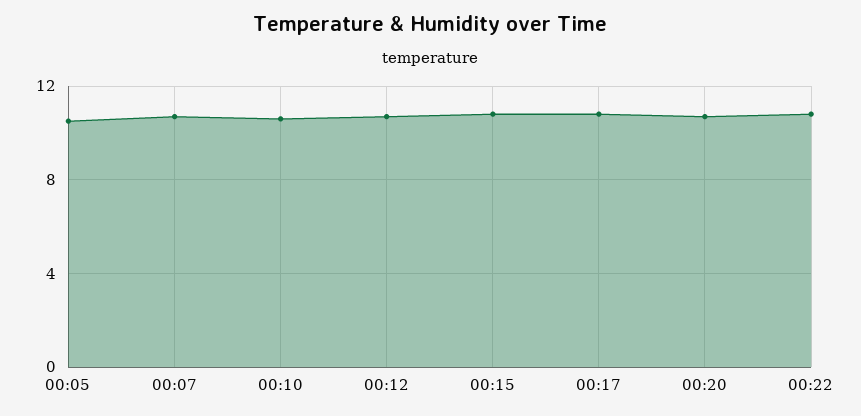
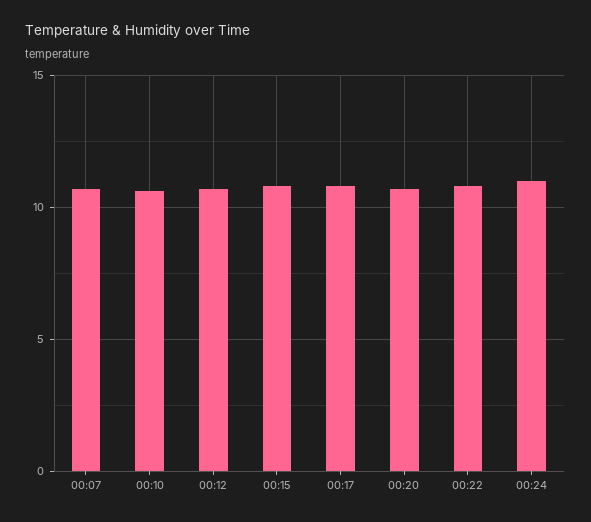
00:05: 10.5 -> none
00:24: none -> 11

